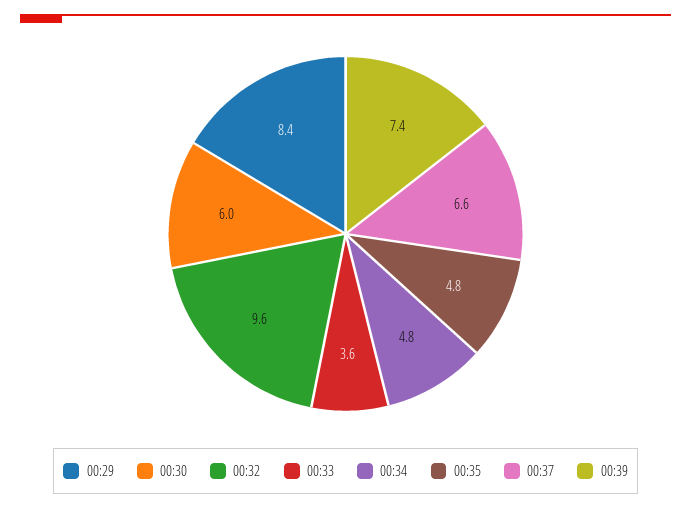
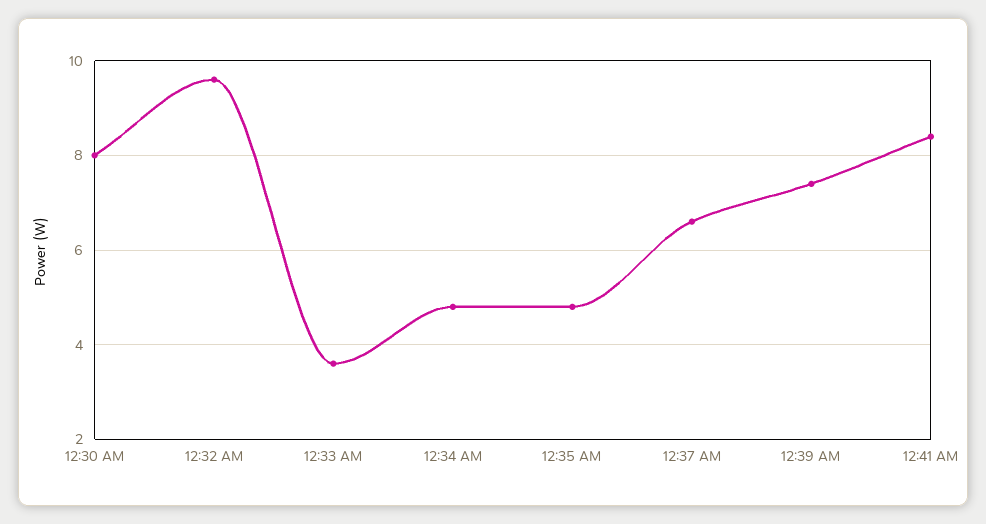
00:29: 8.4 -> none
00:30: 6 -> 8
12:41 AM: none -> 8.5

